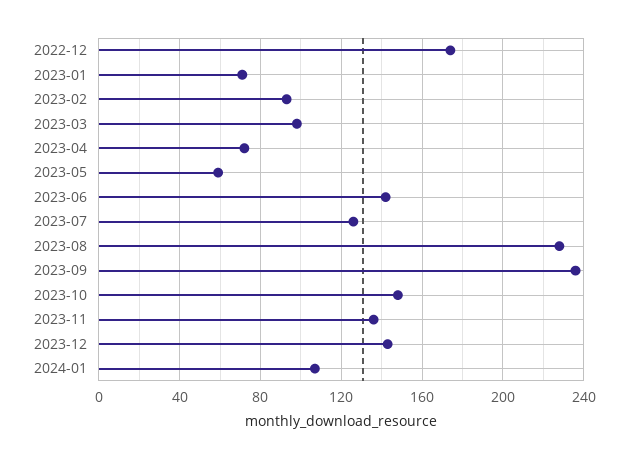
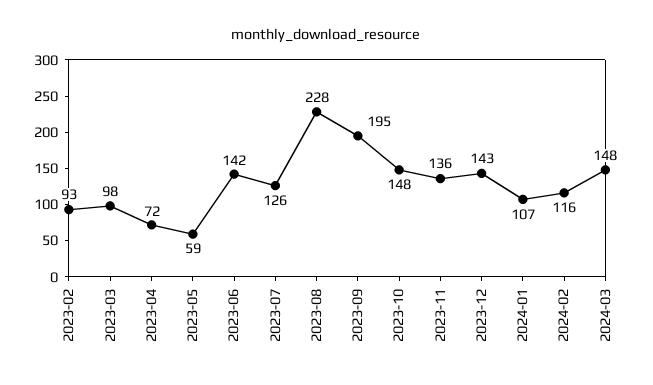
2022-12: 175 -> none
2023-01: 70 -> none
2023-09: 235 -> 195
2024-02: none -> 116
2024-03: none -> 148

